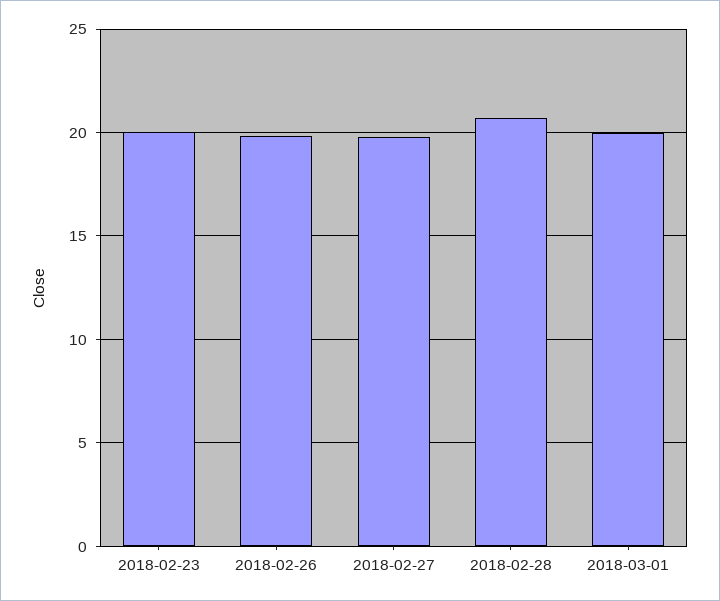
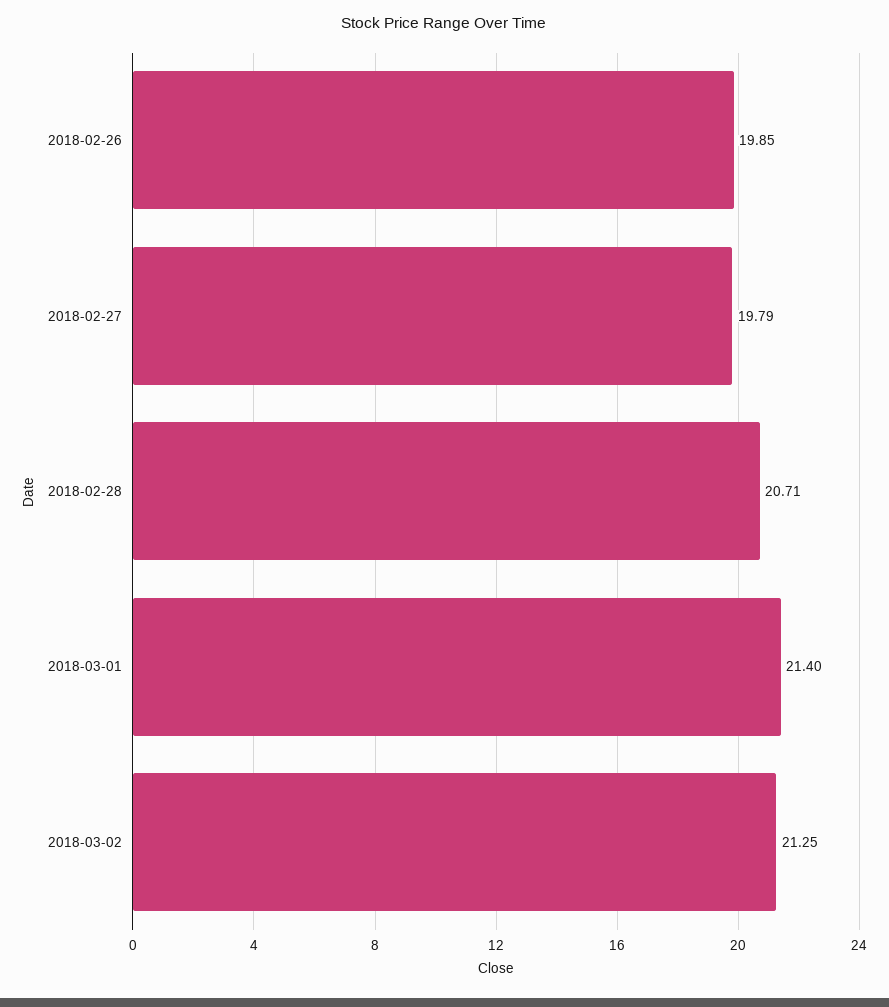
2018-02-23: 20 -> none
2018-03-01: 20 -> 21.4
2018-03-02: none -> 21.25

